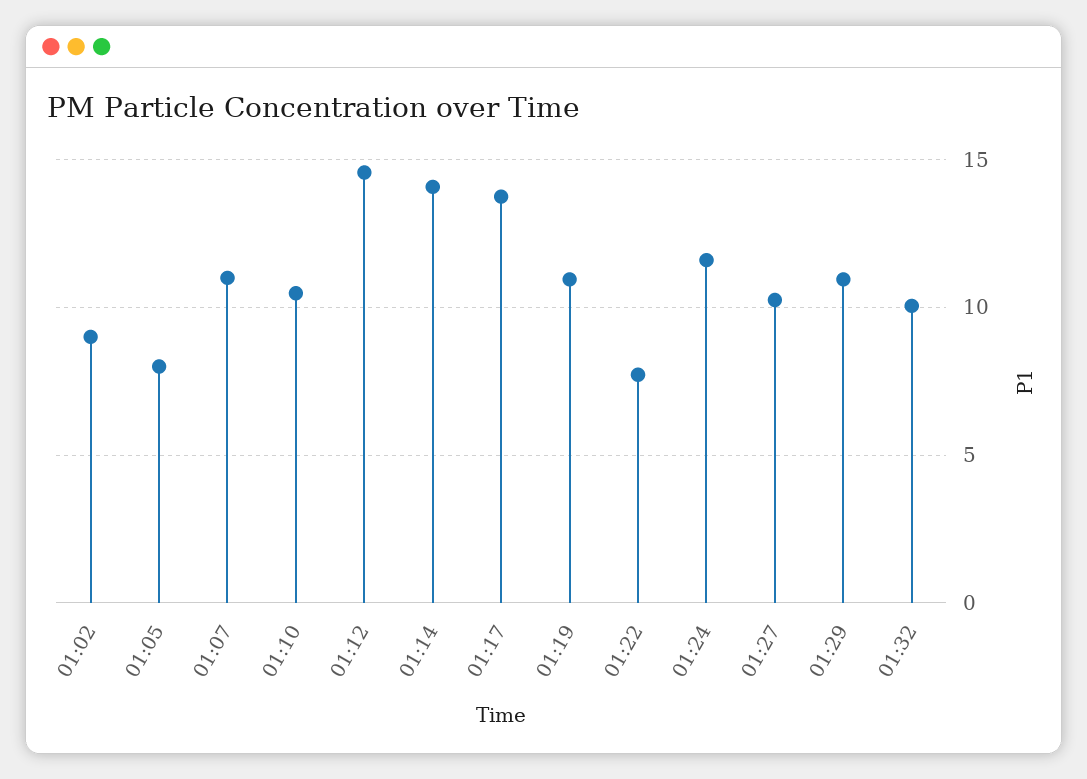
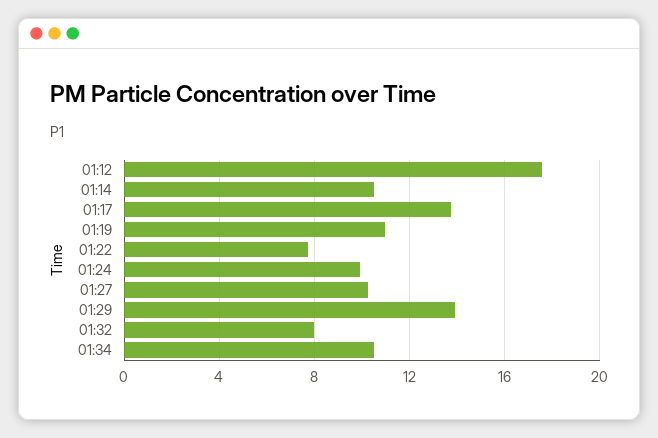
01:02: 9 -> none
01:05: 8 -> none
01:07: 11 -> none
01:10: 10.5 -> none
01:12: 14.5 -> 17.5
01:14: 14 -> 10.5
01:24: 11.5 -> 10
01:29: 11 -> 14
01:32: 10 -> 8
01:34: none -> 10.5

